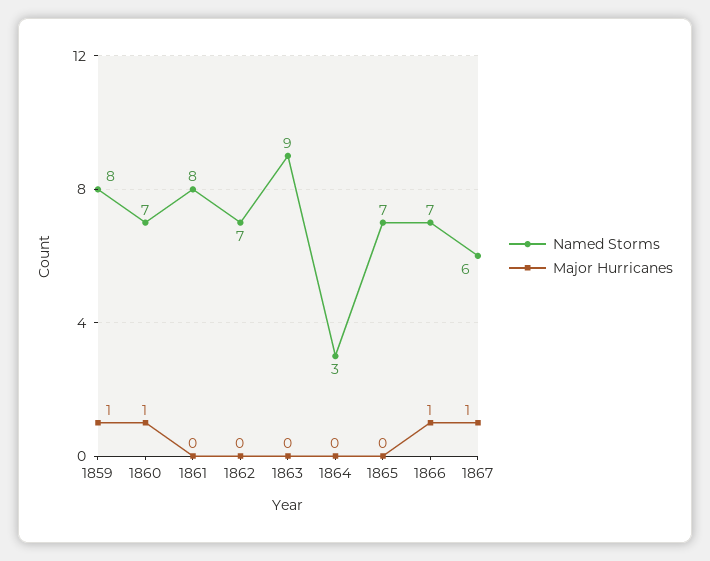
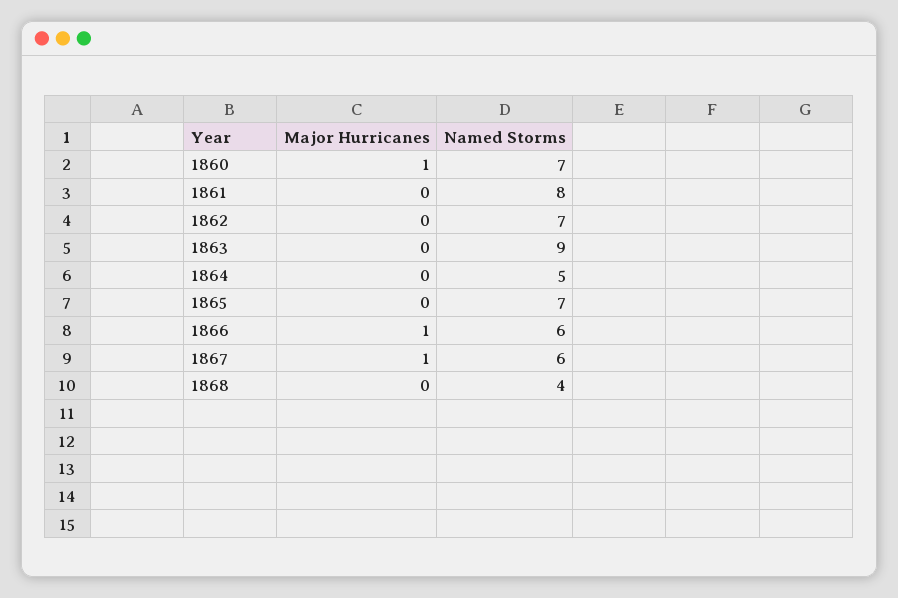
Named Storms, 1859: 8 -> none
Major Hurricanes, 1859: 1 -> none
Named Storms, 1864: 3 -> 5
Named Storms, 1866: 7 -> 6
Major Hurricanes, 1868: none -> 0
Named Storms, 1868: none -> 4

